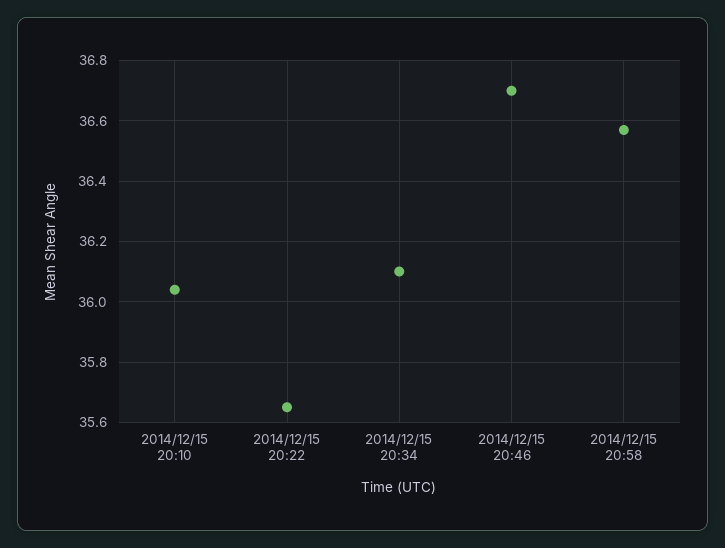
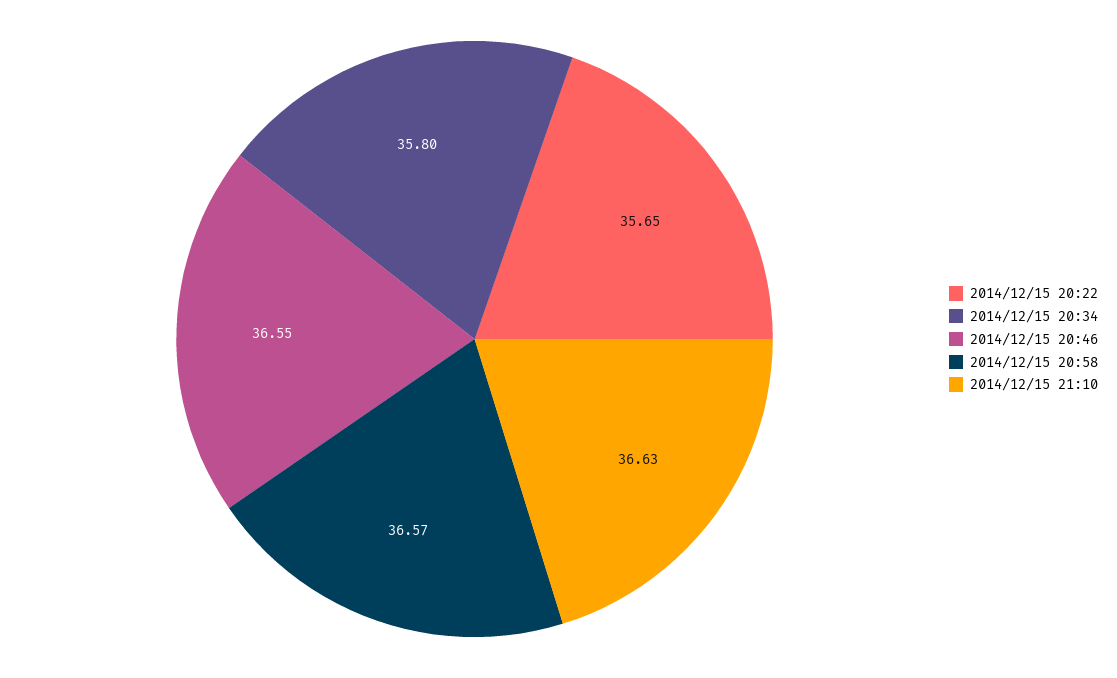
2014/12/15 20:10: 36.05 -> none
2014/12/15 20:34: 36.1 -> 35.8
2014/12/15 20:46: 36.7 -> 36.55
2014/12/15 21:10: none -> 36.63

